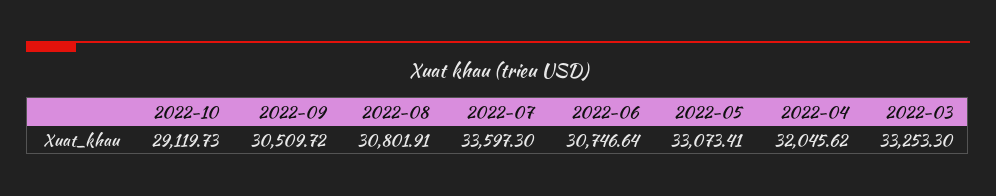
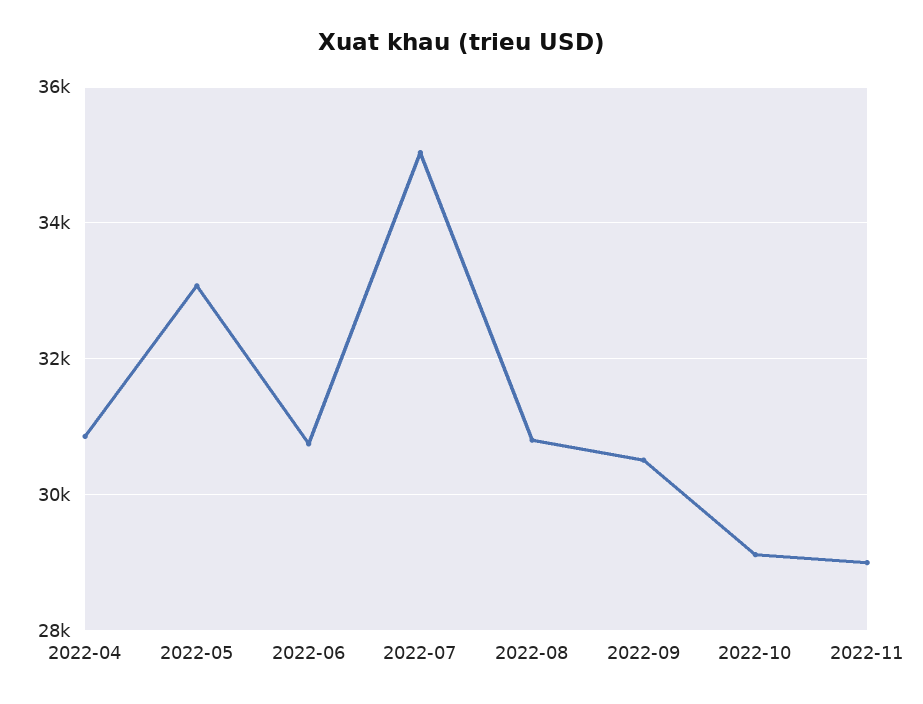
2022-07: 33597.3 -> 35000
2022-04: 32045.62 -> 30800
2022-03: 33253.3 -> none
2022-11: none -> 29000

